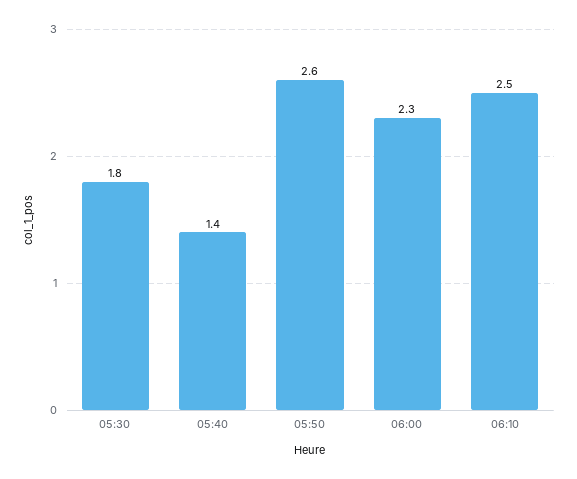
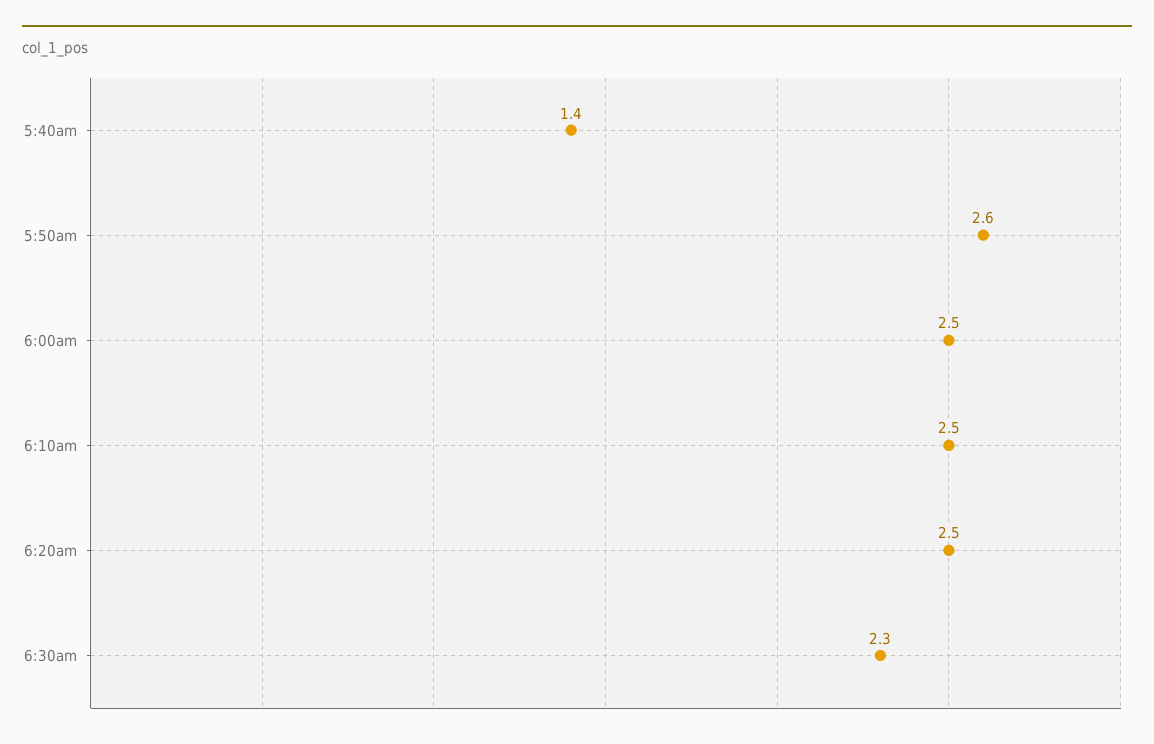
05:30: 1.8 -> none
06:00: 2.3 -> 2.5
6:20am: none -> 2.5
6:30am: none -> 2.3

